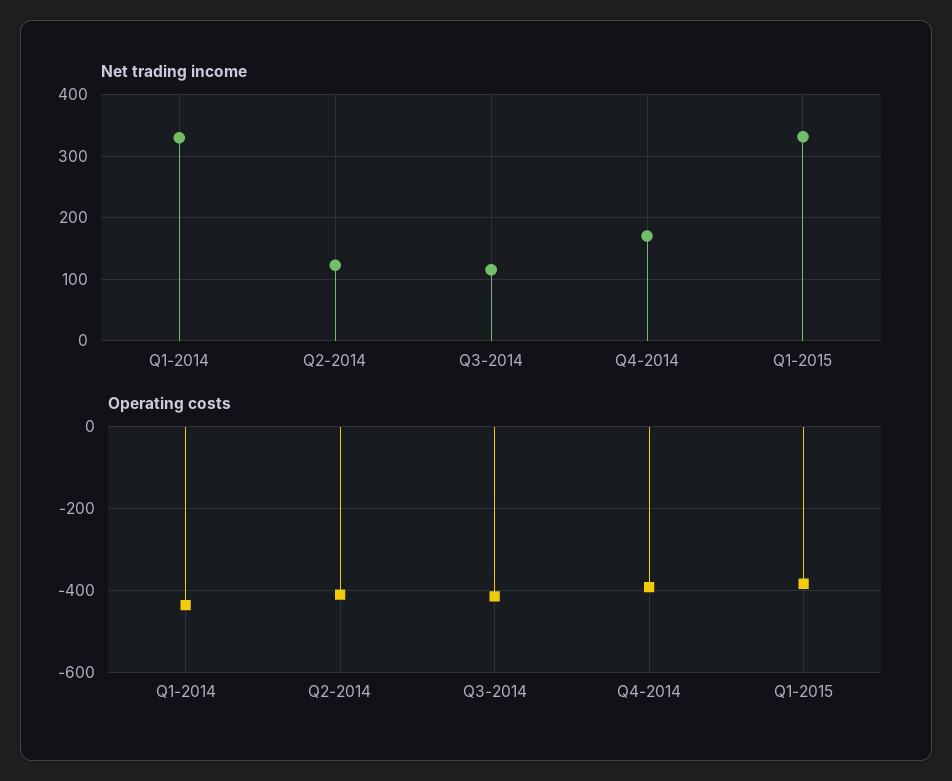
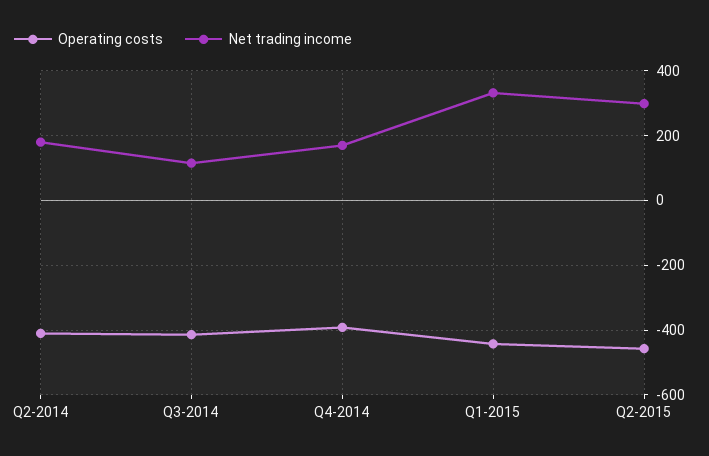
Net trading income, Q1-2014: 330 -> none
Net trading income, Q2-2014: 120 -> 180
Operating costs, Q1-2014: -440 -> none
Operating costs, Q1-2015: -380 -> -440
Operating costs, Q2-2015: none -> -460
Net trading income, Q2-2015: none -> 300

